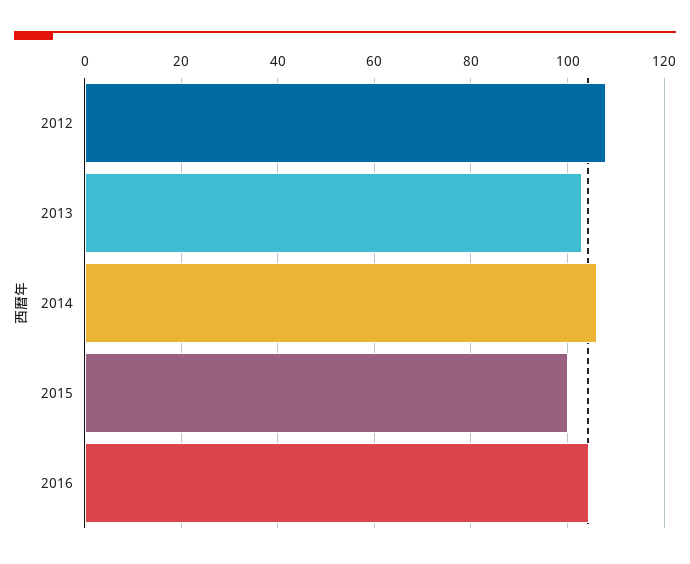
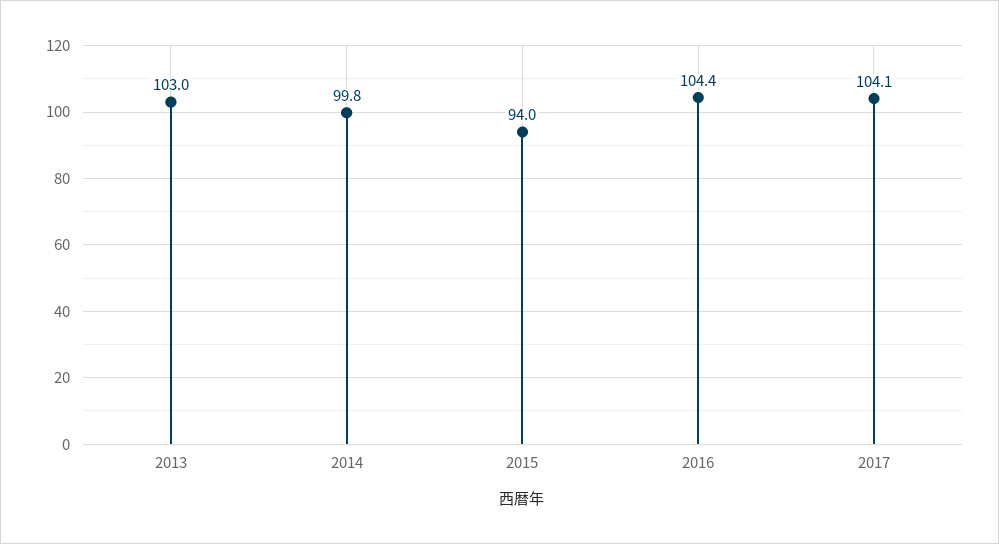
2012: 108 -> none
2014: 106 -> 99.8
2015: 100 -> 94
2017: none -> 104.1

